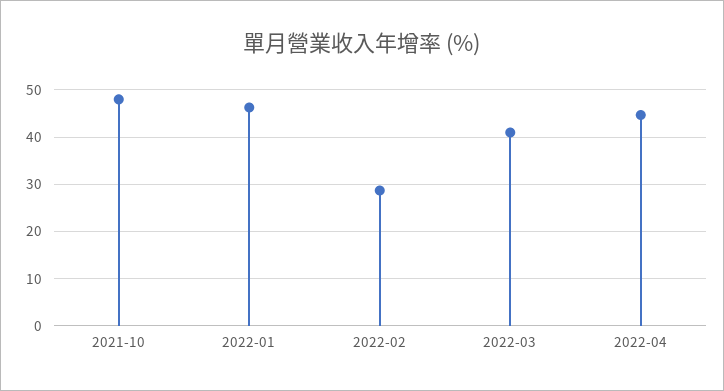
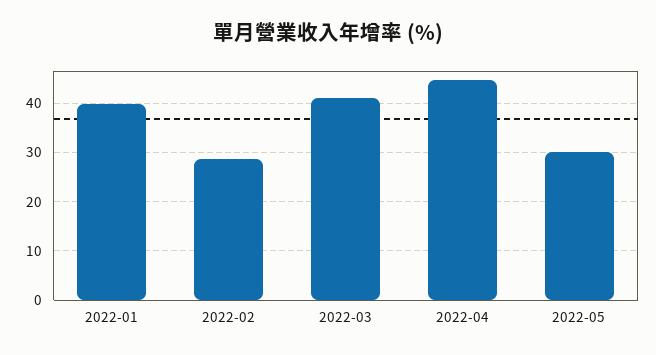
2021-10: 48 -> none
2022-01: 46 -> 40
2022-05: none -> 30

